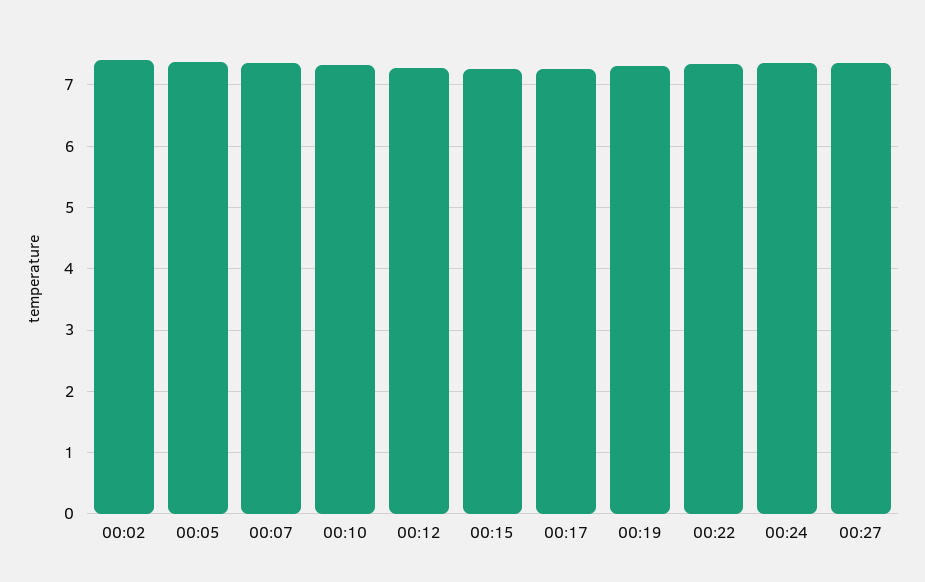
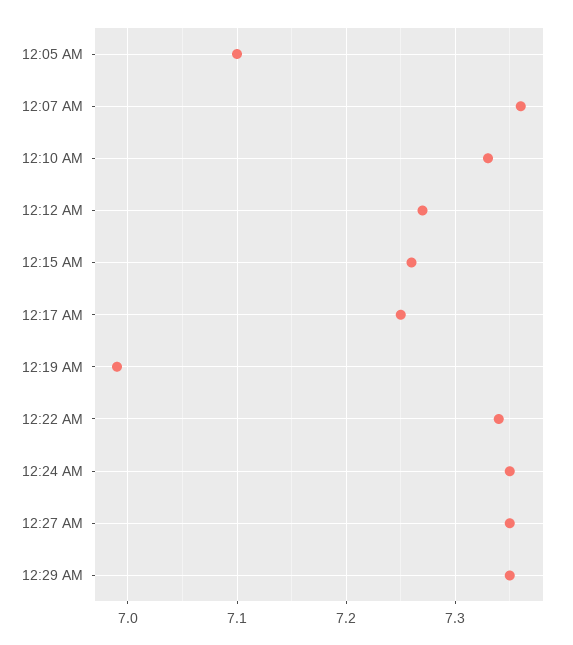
00:02: 7.4 -> none
00:05: 7.4 -> 7.1
00:19: 7.3 -> 6.99
12:29 AM: none -> 7.35

